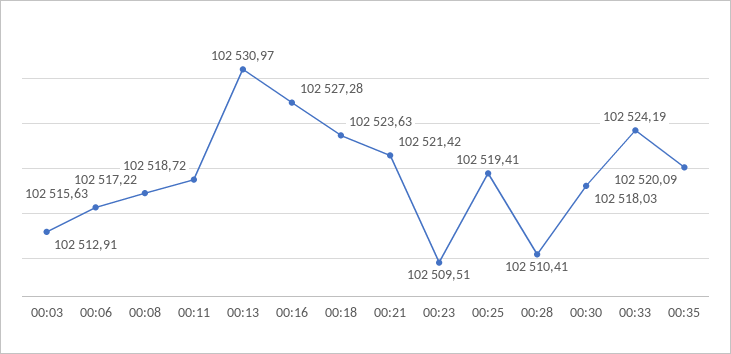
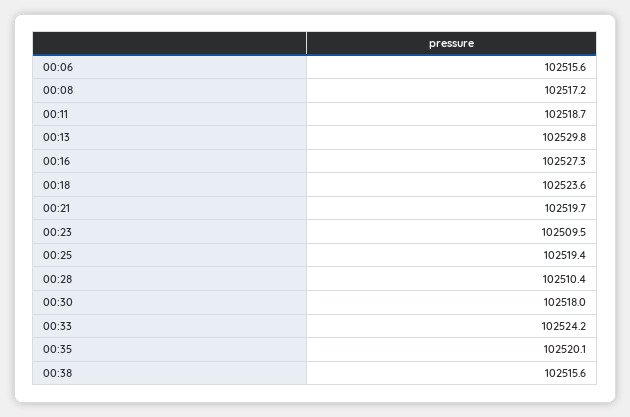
00:03: 102512.91 -> none
00:13: 102530.97 -> 102529.8
00:21: 102521.42 -> 102519.7
00:38: none -> 102515.6

